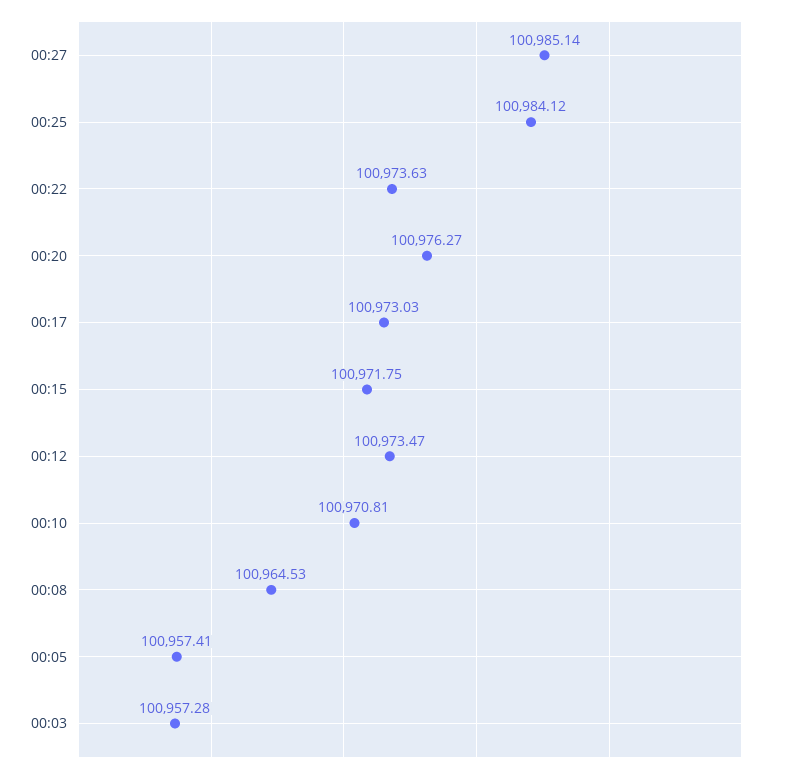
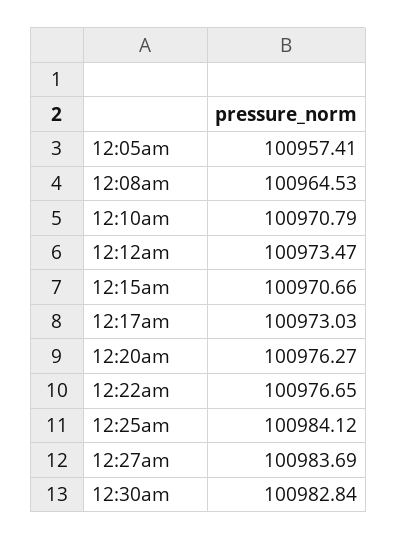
00:27: 100985.14 -> 100983.69
00:22: 100973.63 -> 100976.65
00:15: 100971.75 -> 100970.66
00:10: 100970.81 -> 100970.79
00:03: 100957.28 -> none
12:30am: none -> 100982.84

